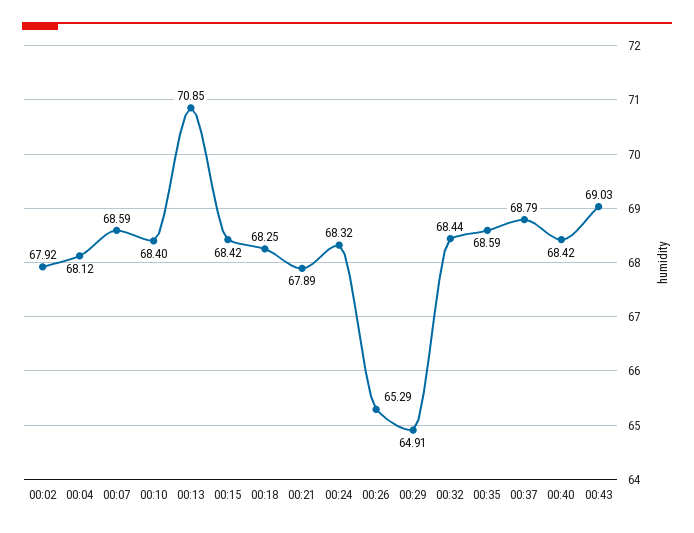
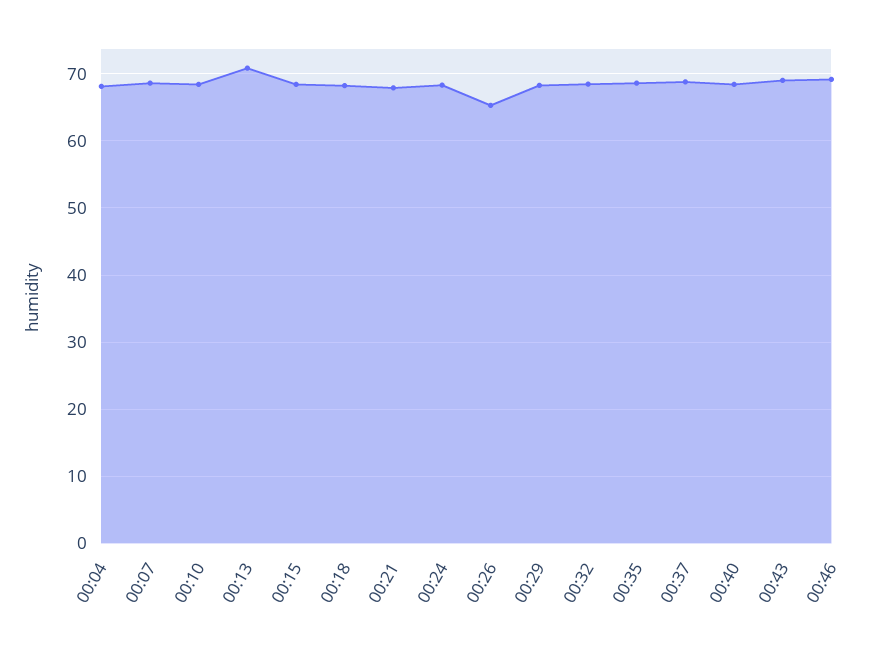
00:02: 67.92 -> none
00:29: 64.91 -> 68
00:46: none -> 69

